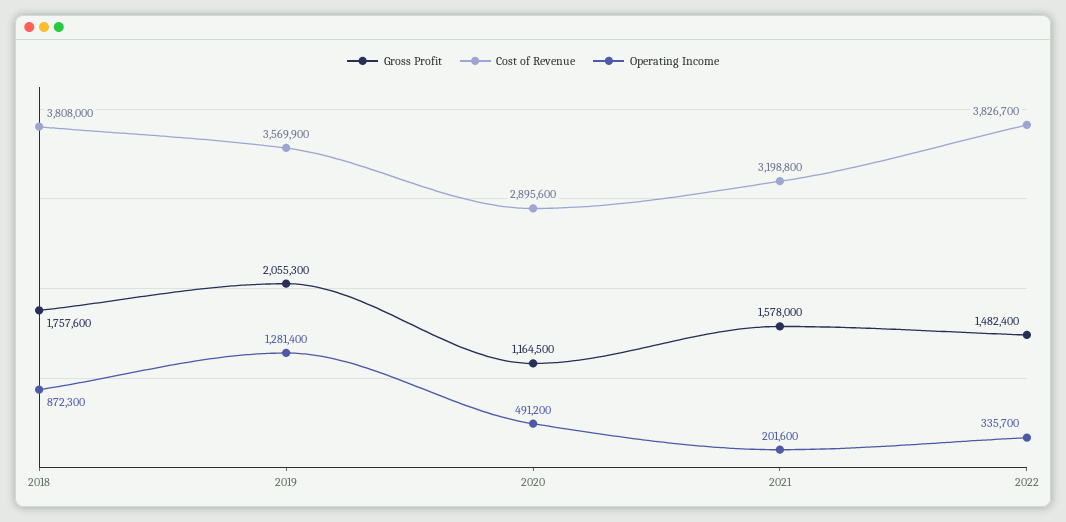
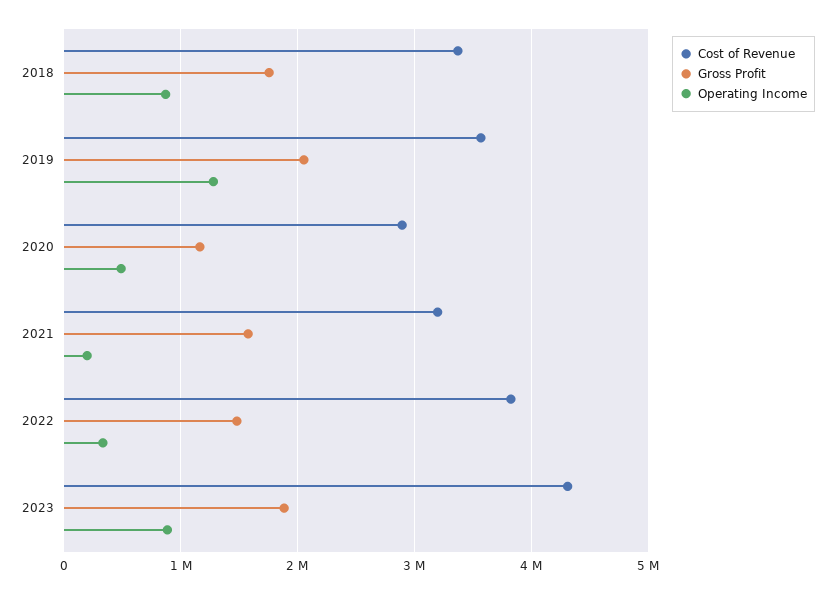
Cost of Revenue, 2018: 3808000 -> 3400000
Cost of Revenue, 2023: none -> 4300000
Gross Profit, 2023: none -> 1900000
Operating Income, 2023: none -> 900000

